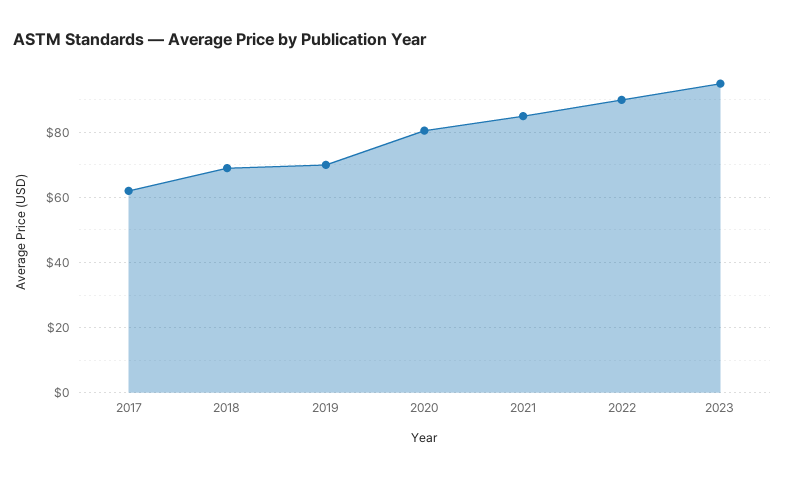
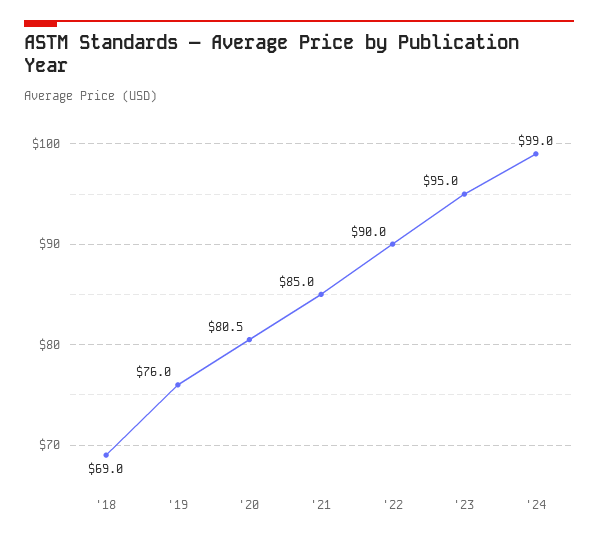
2017: 62 -> none
2019: 70 -> 76
'24: none -> 99

